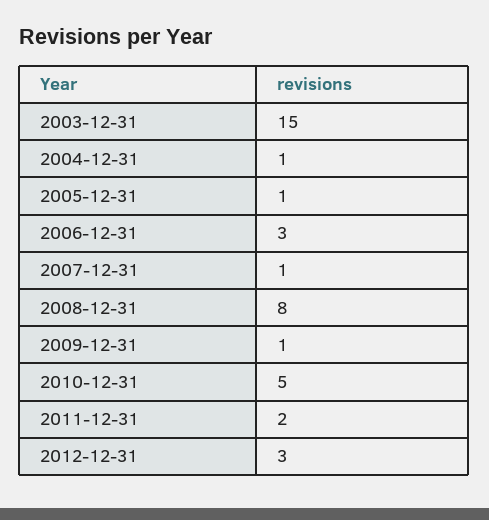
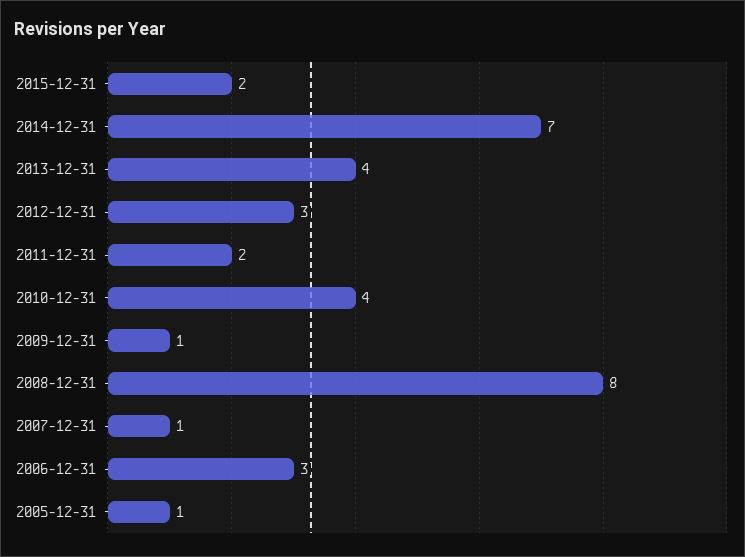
2003-12-31: 15 -> none
2004-12-31: 1 -> none
2010-12-31: 5 -> 4
2015-12-31: none -> 2
2014-12-31: none -> 7
2013-12-31: none -> 4

